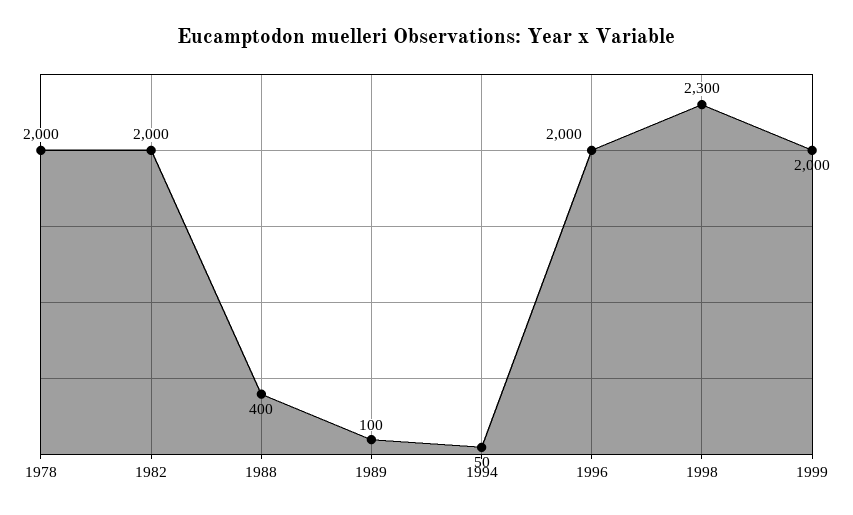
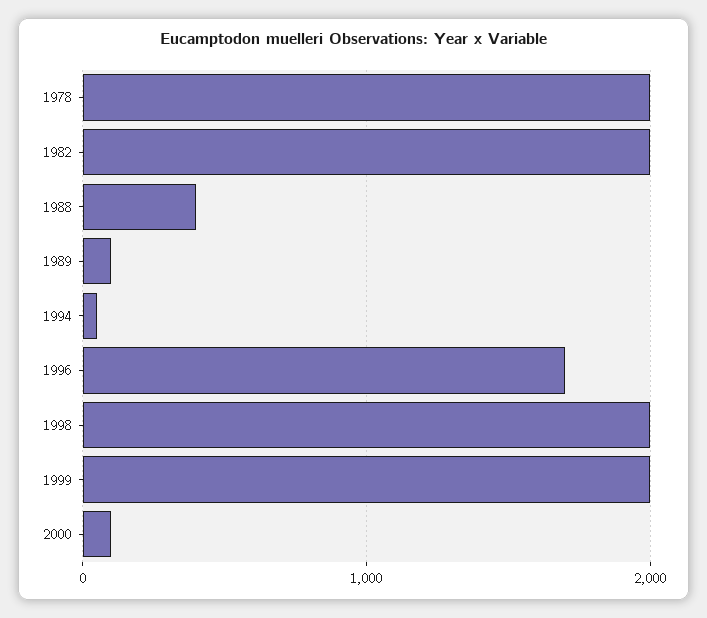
1996: 2000 -> 1700
1998: 2300 -> 2000
2000: none -> 100

